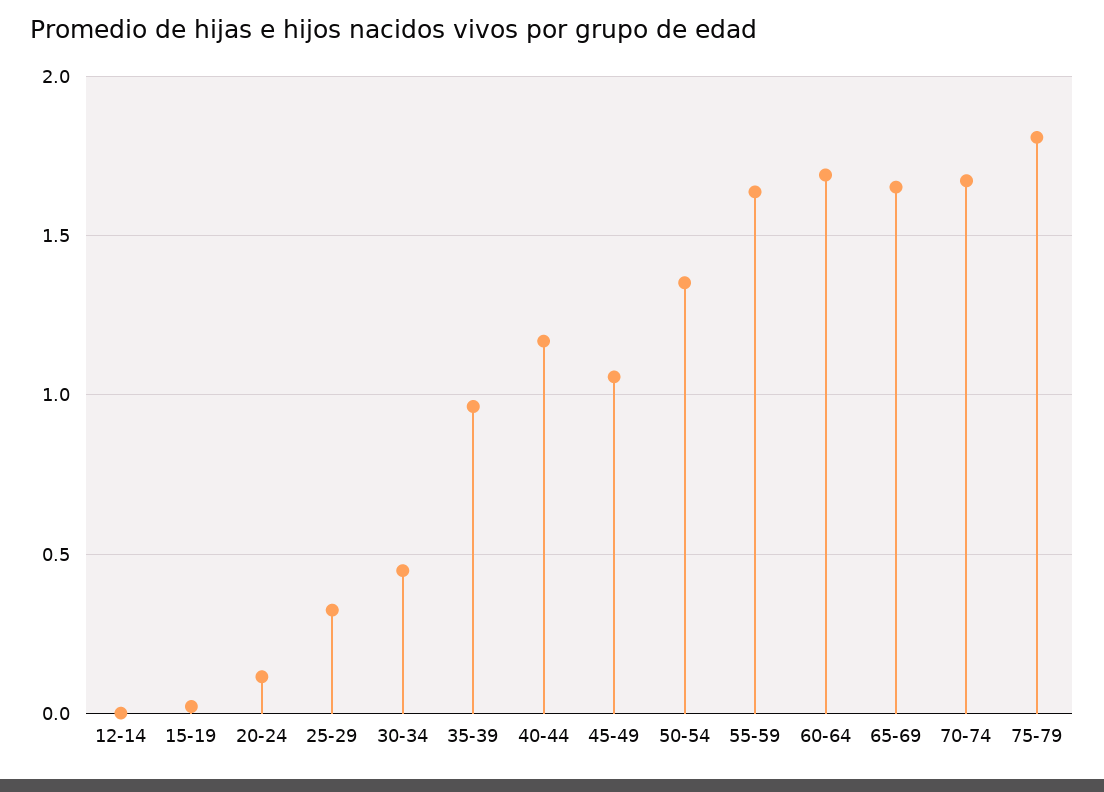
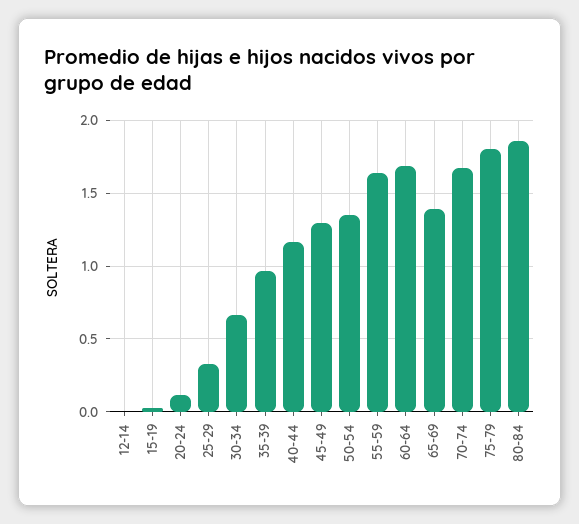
30-34: 0.45 -> 0.65
45-49: 1.05 -> 1.3
65-69: 1.65 -> 1.4
80-84: none -> 1.85

